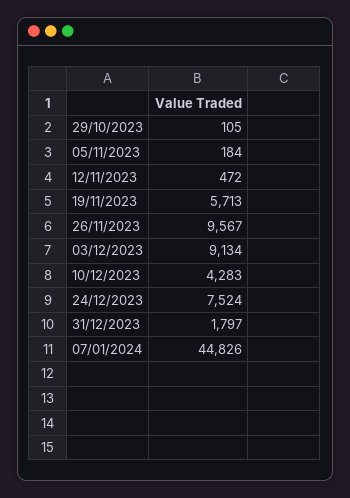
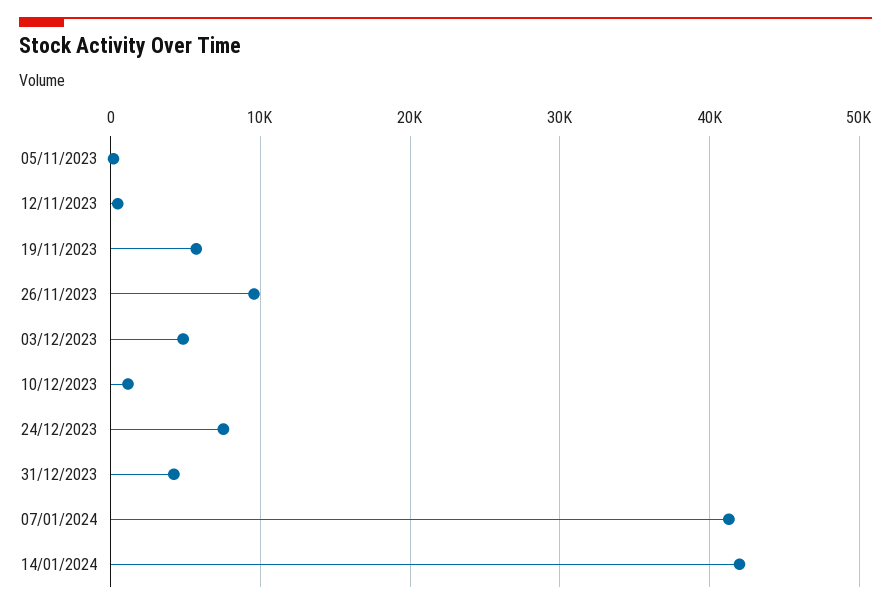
29/10/2023: 105 -> none
03/12/2023: 9134 -> 5000
10/12/2023: 4283 -> 1000
31/12/2023: 1797 -> 4000
07/01/2024: 44826 -> 41000
14/01/2024: none -> 42000

